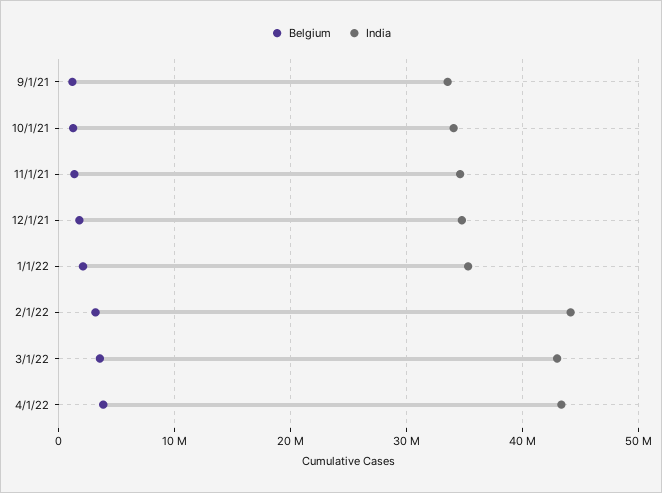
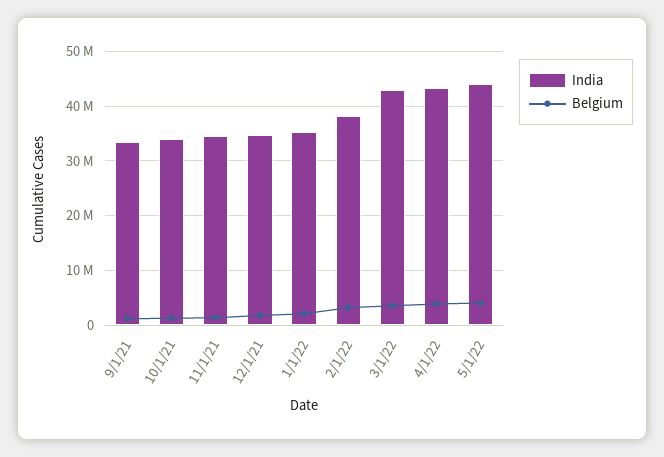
India, 2/1/22: 44000000 -> 38000000
India, 5/1/22: none -> 44000000
Belgium, 5/1/22: none -> 4000000

